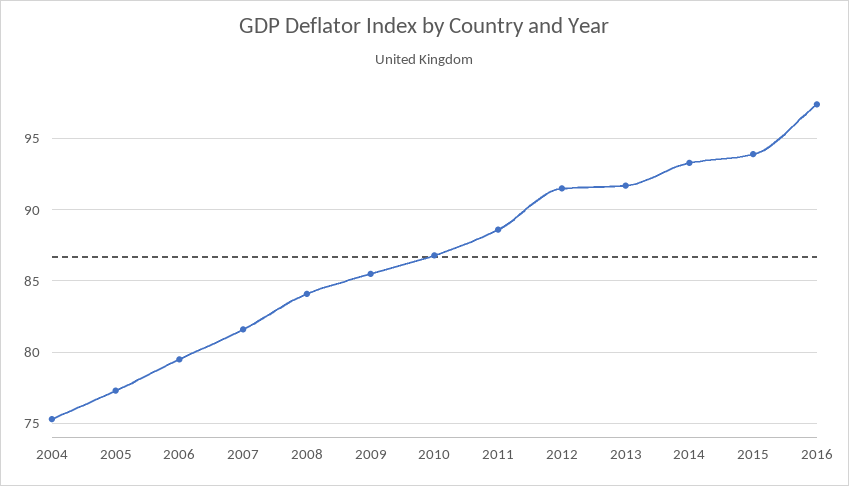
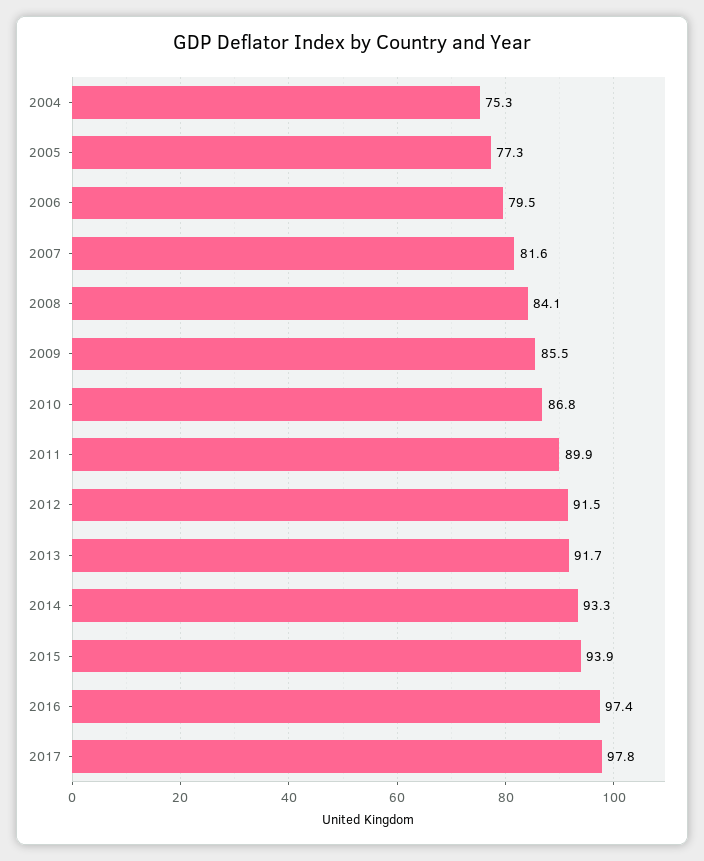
2011: 88.5 -> 89.9
2017: none -> 97.8

